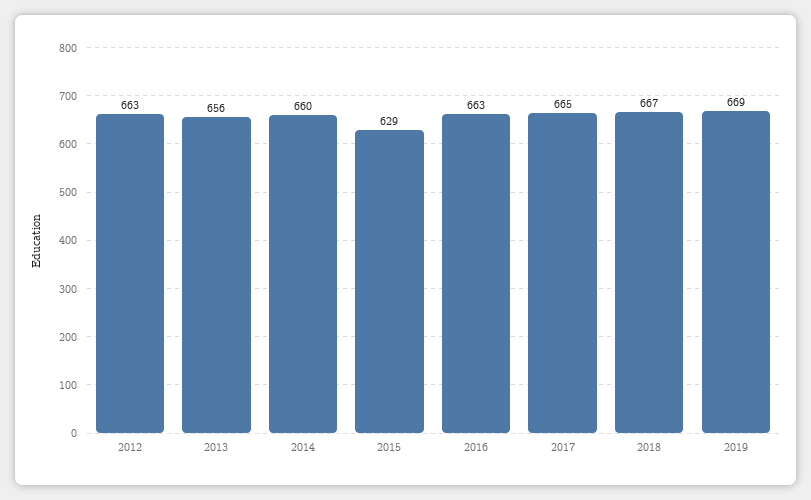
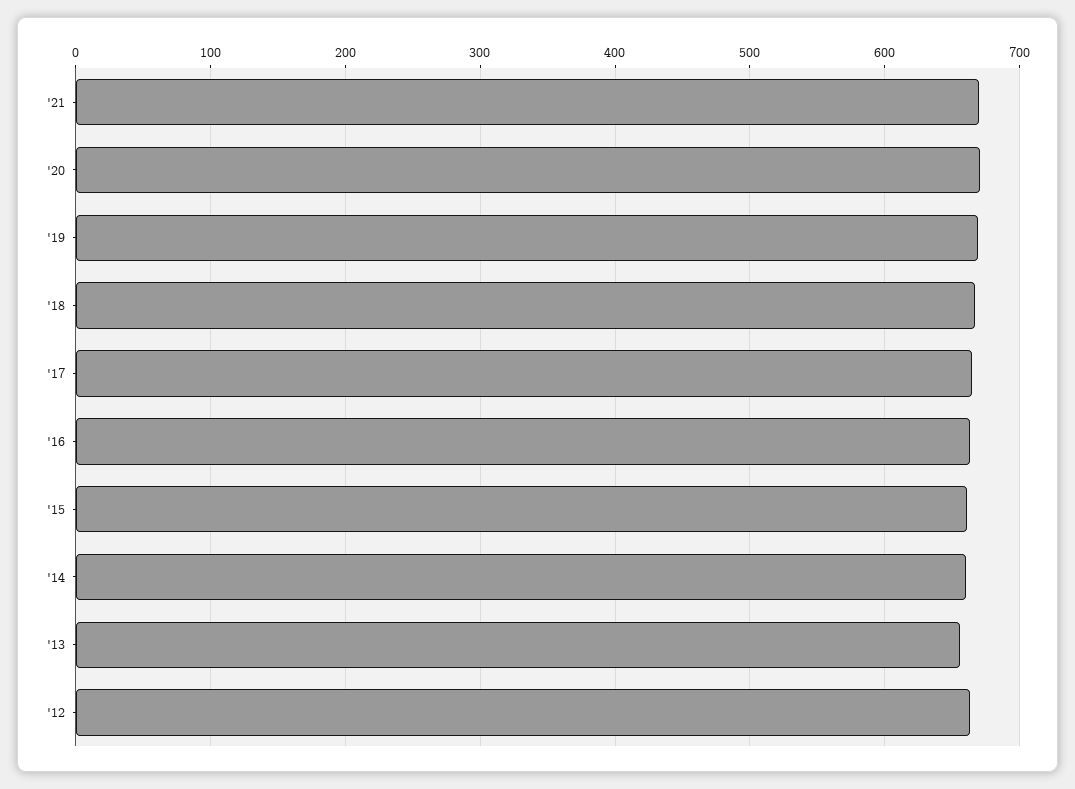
2015: 629 -> 660
'21: none -> 670
'20: none -> 670

